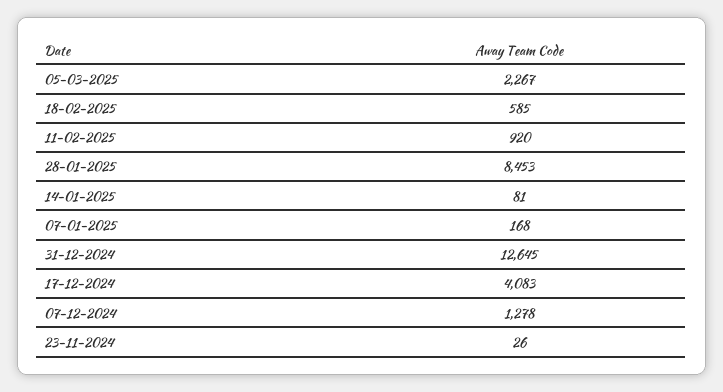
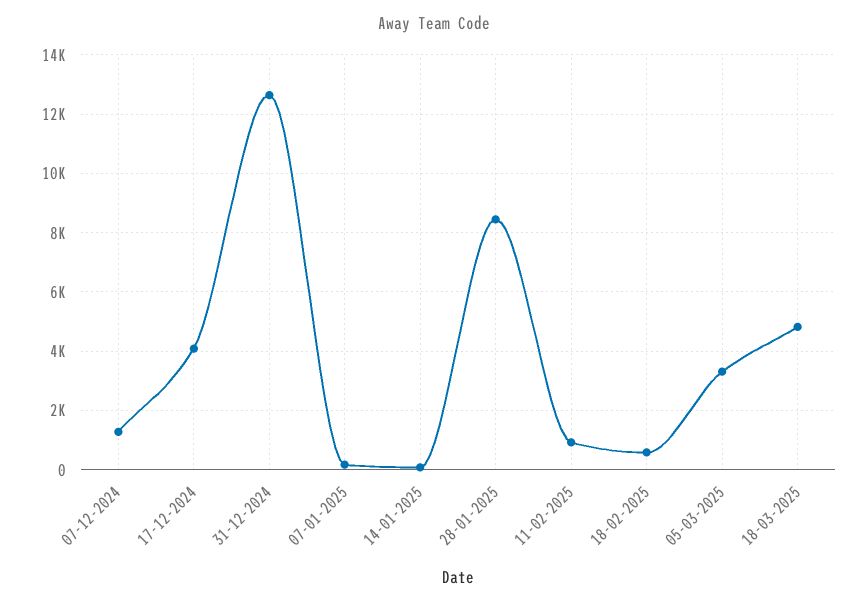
05-03-2025: 2267 -> 3250
23-11-2024: 26 -> none
18-03-2025: none -> 4750

